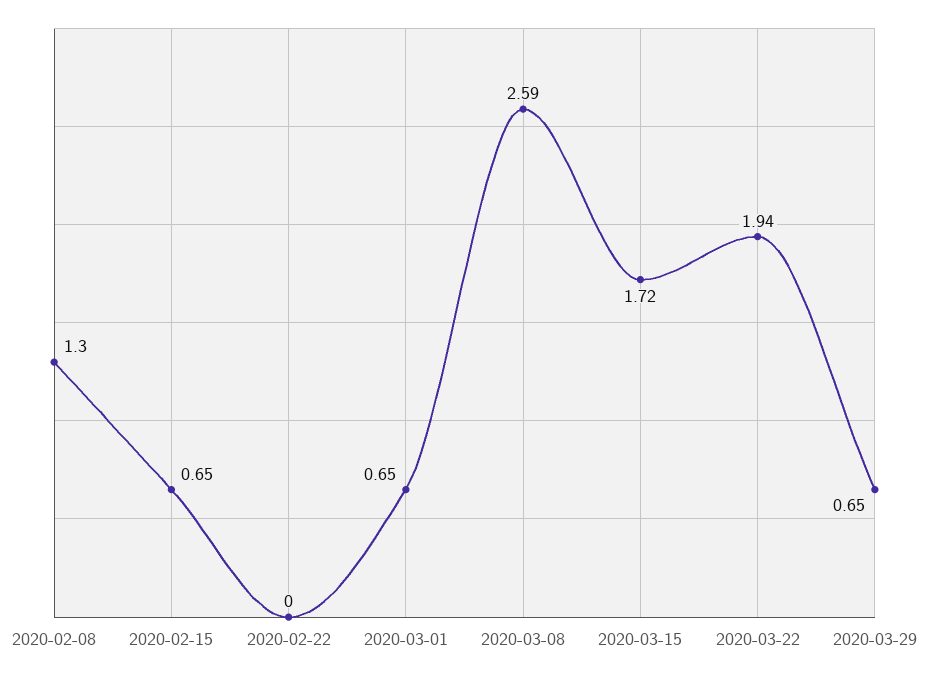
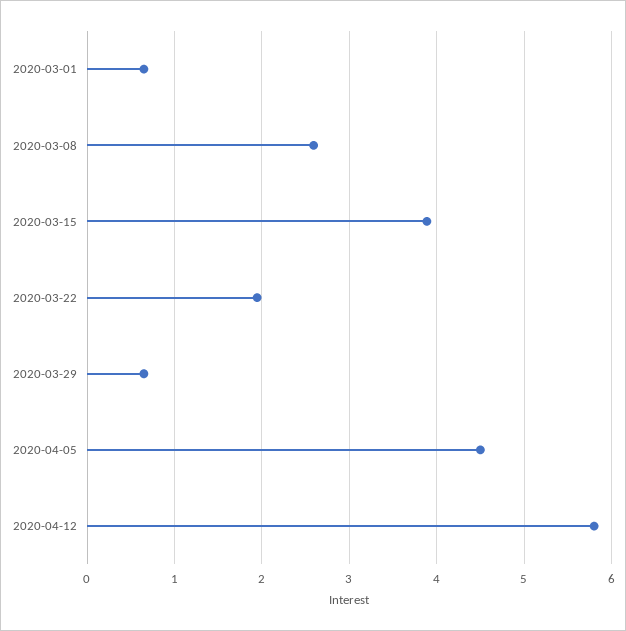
2020-02-08: 1.3 -> none
2020-02-15: 0.65 -> none
2020-02-22: 0 -> none
2020-03-15: 1.72 -> 3.9
2020-04-05: none -> 4.5
2020-04-12: none -> 5.8

